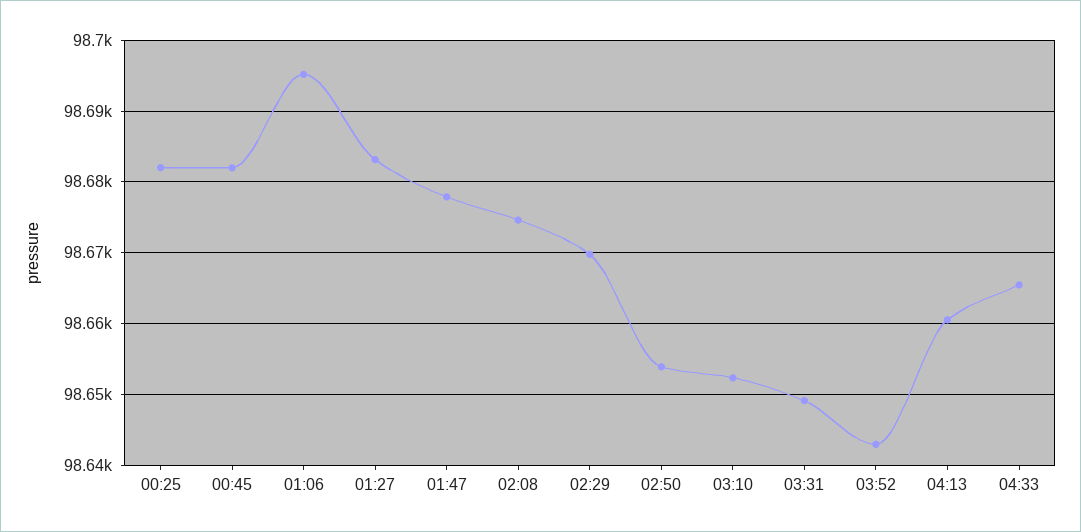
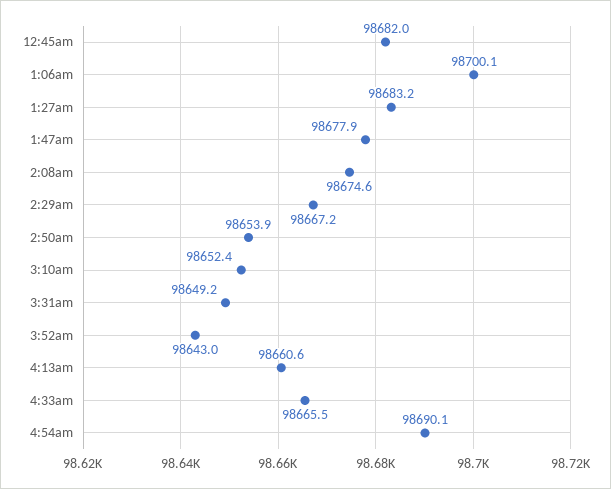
00:25: 98682 -> none
01:06: 98695 -> 98700.1
02:29: 98670 -> 98667.2
4:54am: none -> 98690.1

